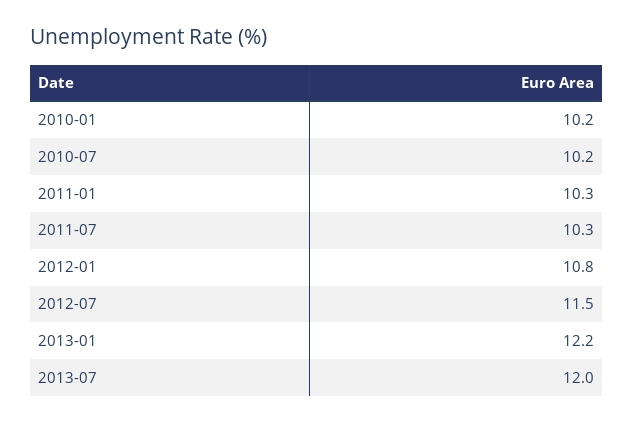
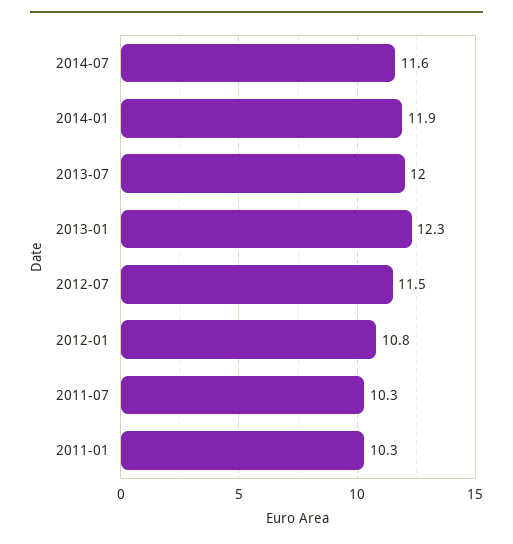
2010-01: 10.2 -> none
2010-07: 10.2 -> none
2013-01: 12.2 -> 12.3
2014-07: none -> 11.6
2014-01: none -> 11.9

